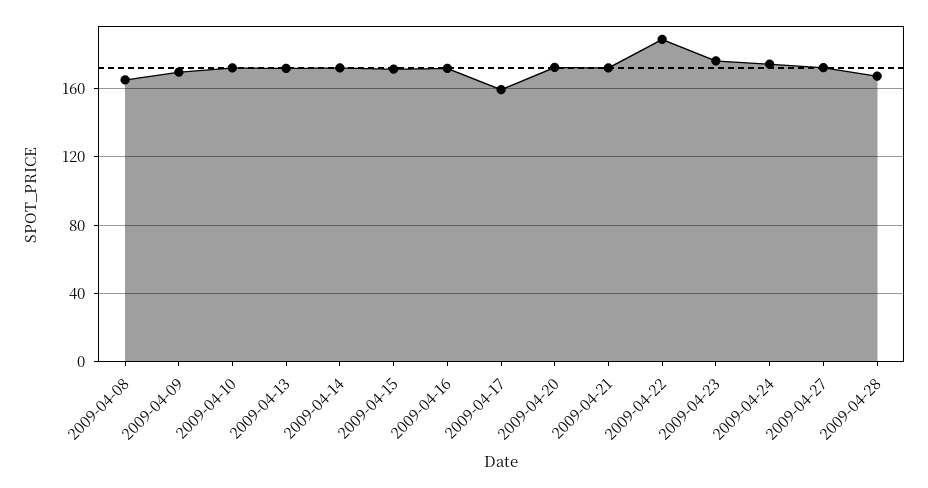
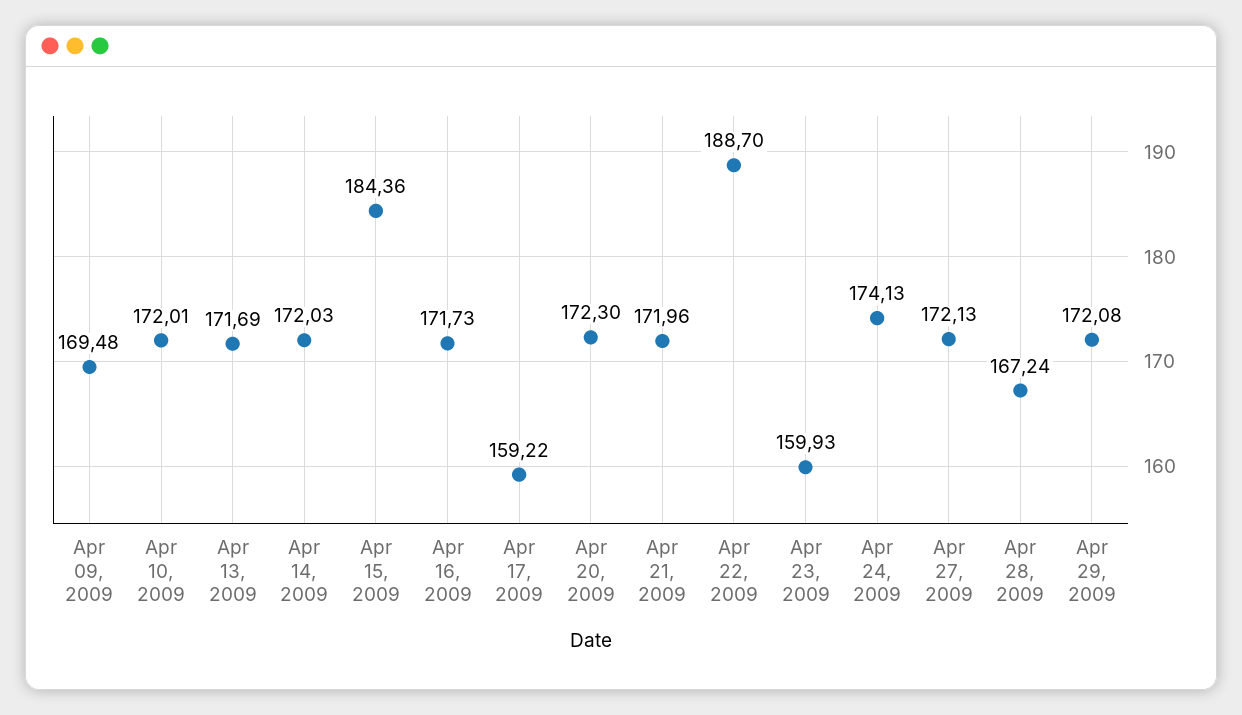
2009-04-08: 165 -> none
2009-04-15: 170 -> 184.36
2009-04-23: 175 -> 159.93
Apr 29, 2009: none -> 172.08

